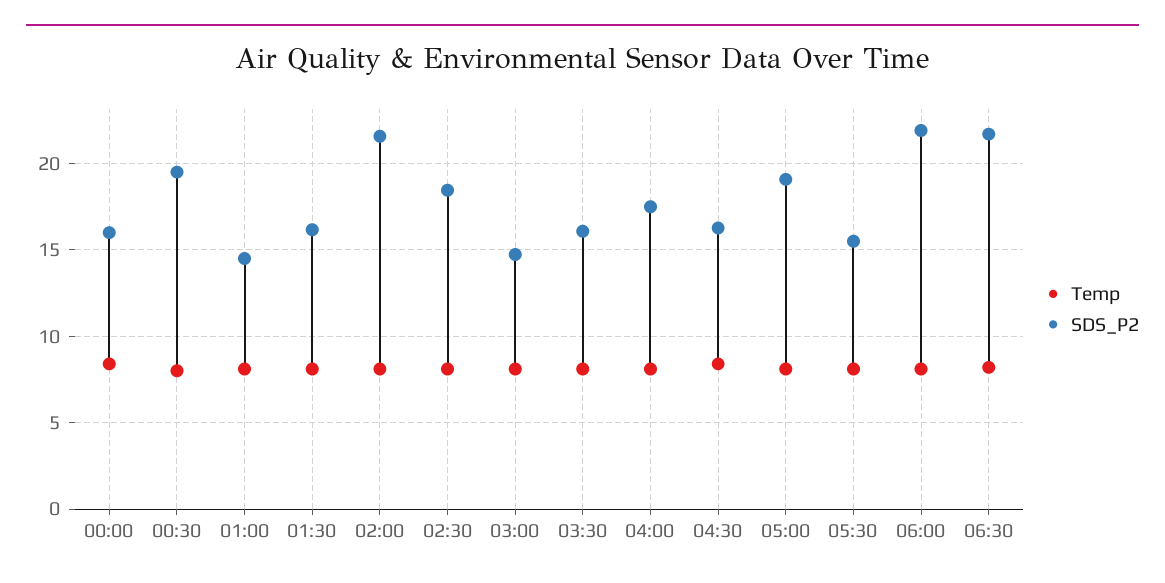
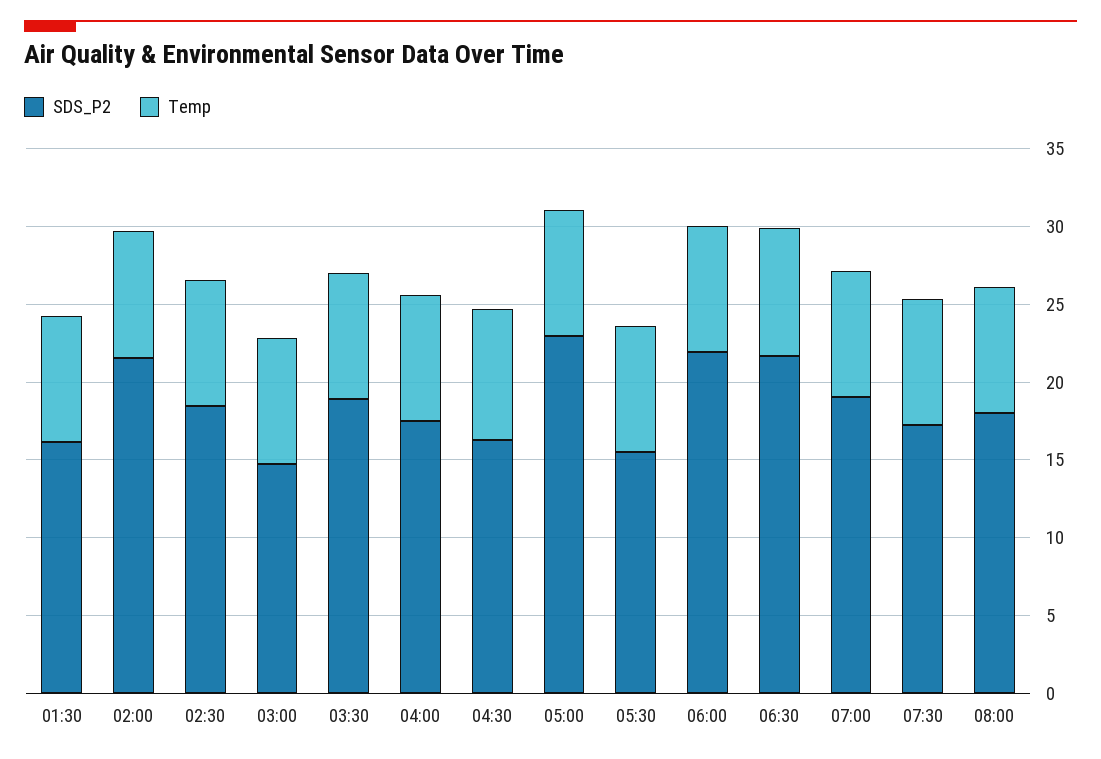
Temp, 00:00: 8.5 -> none
SDS_P2, 00:00: 16 -> none
Temp, 00:30: 8 -> none
SDS_P2, 00:30: 19.5 -> none
Temp, 01:00: 8 -> none
SDS_P2, 01:00: 14.5 -> none
SDS_P2, 03:30: 16 -> 19
SDS_P2, 05:00: 19 -> 23
SDS_P2, 07:00: none -> 19
Temp, 07:00: none -> 8
SDS_P2, 07:30: none -> 17
Temp, 07:30: none -> 8
SDS_P2, 08:00: none -> 18
Temp, 08:00: none -> 8

